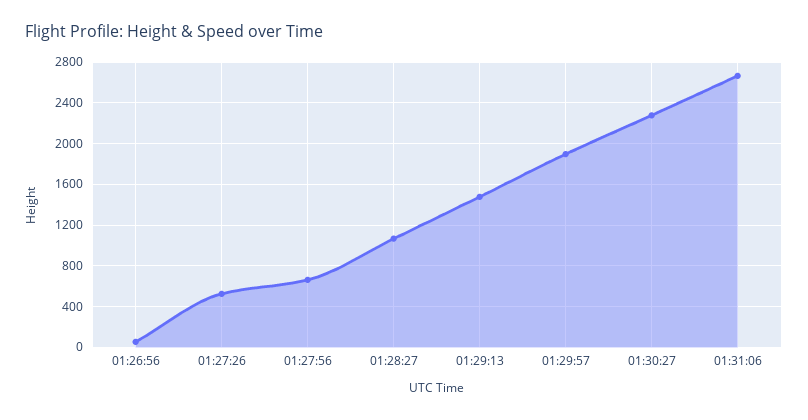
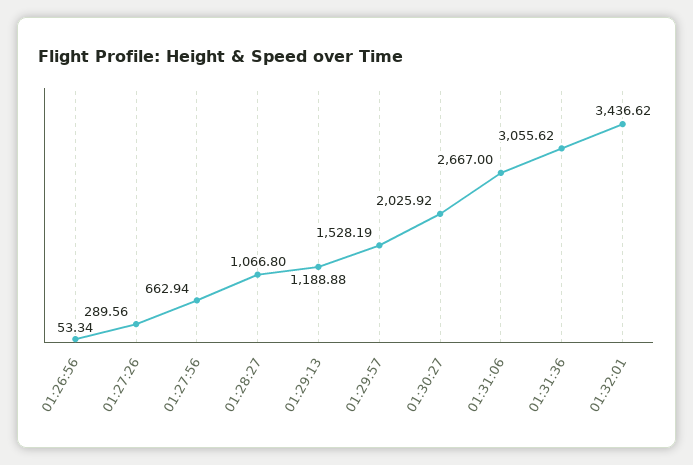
01:27:26: 500 -> 289.56
01:29:13: 1500 -> 1188.88
01:29:57: 1900 -> 1528.19
01:30:27: 2300 -> 2025.92
01:31:36: none -> 3055.62
01:32:01: none -> 3436.62

